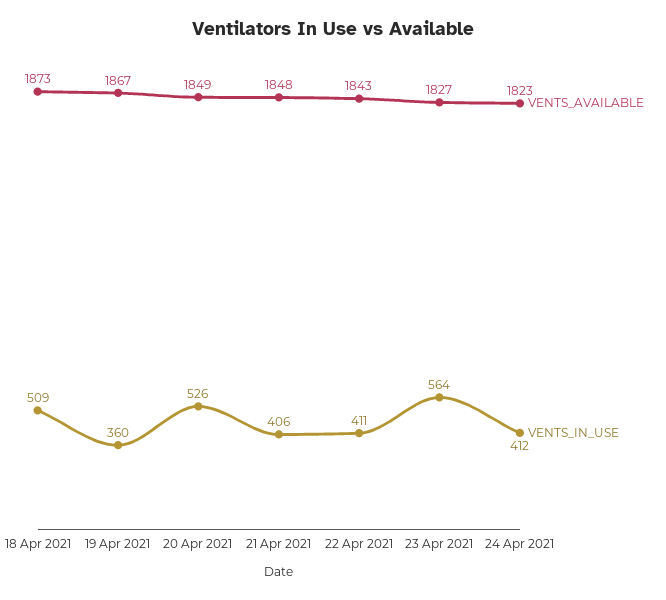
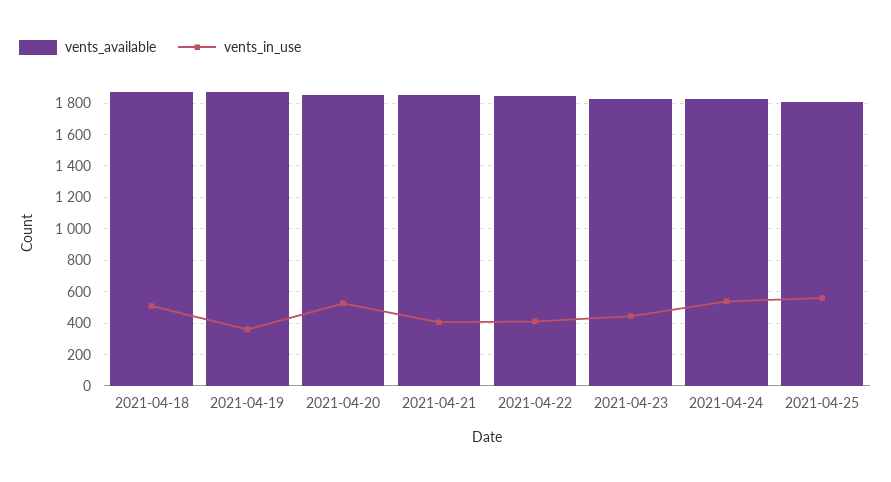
VENTS_IN_USE, 23 Apr 2021: 564 -> 450
VENTS_IN_USE, 24 Apr 2021: 412 -> 550
VENTS_AVAILABLE, 2021-04-25: none -> 1800
VENTS_IN_USE, 2021-04-25: none -> 550

